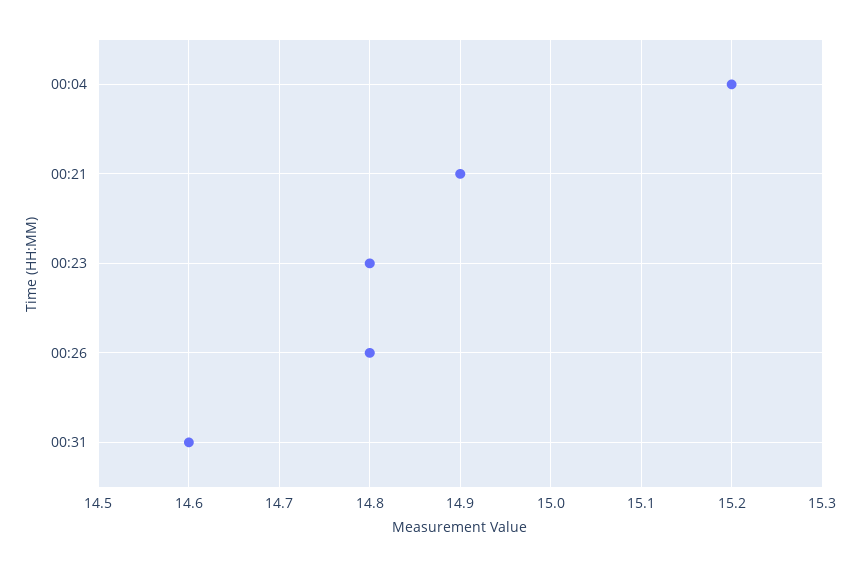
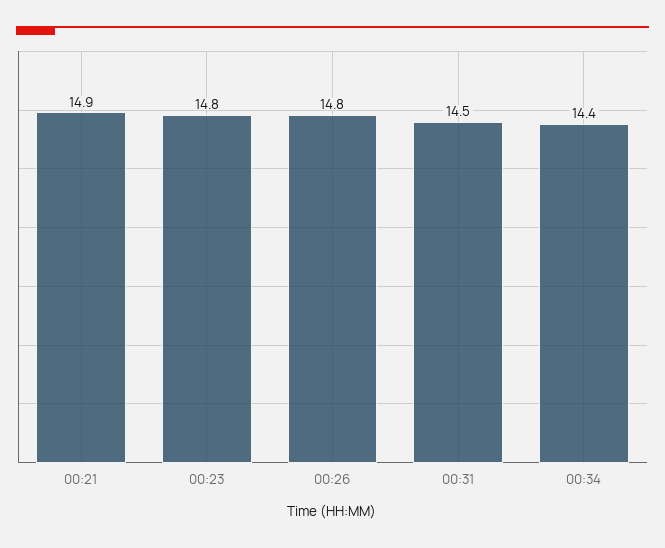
00:04: 15.2 -> none
00:31: 14.6 -> 14.5
00:34: none -> 14.4

